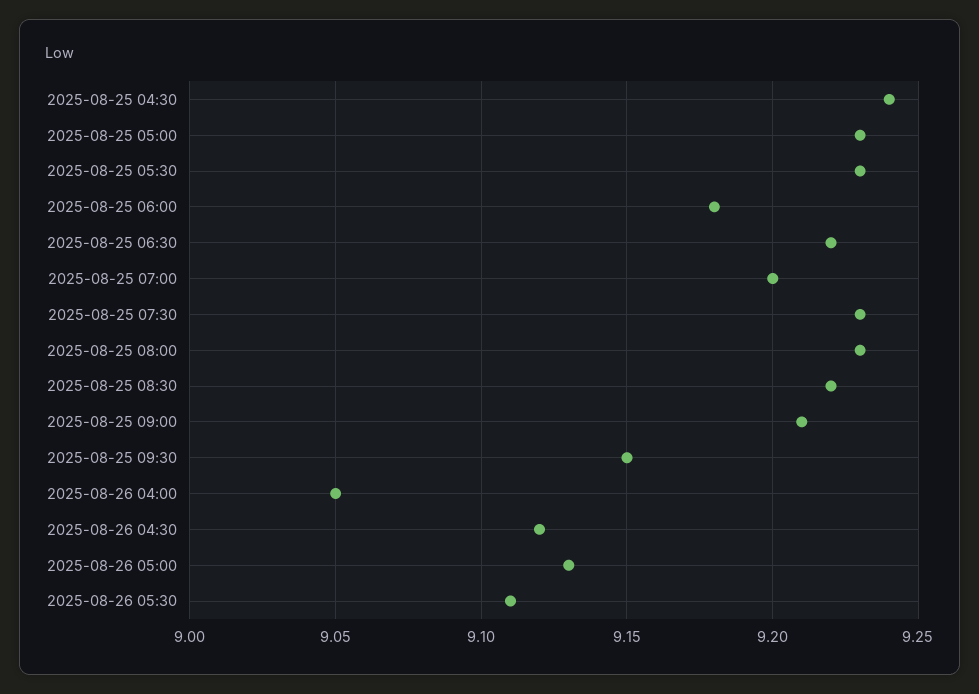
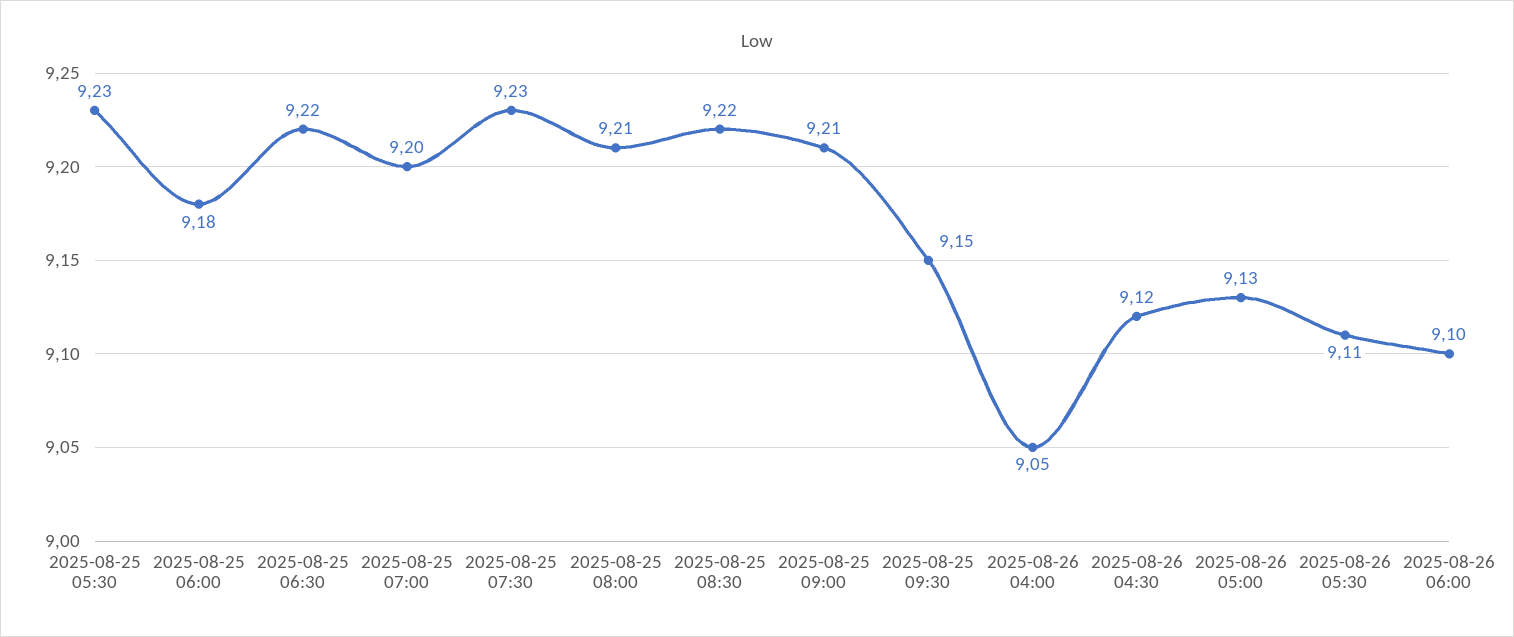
2025-08-25 04:30: 9.24 -> none
2025-08-25 05:00: 9.23 -> none
2025-08-25 08:00: 9.23 -> 9.21
2025-08-26 06:00: none -> 9.1

